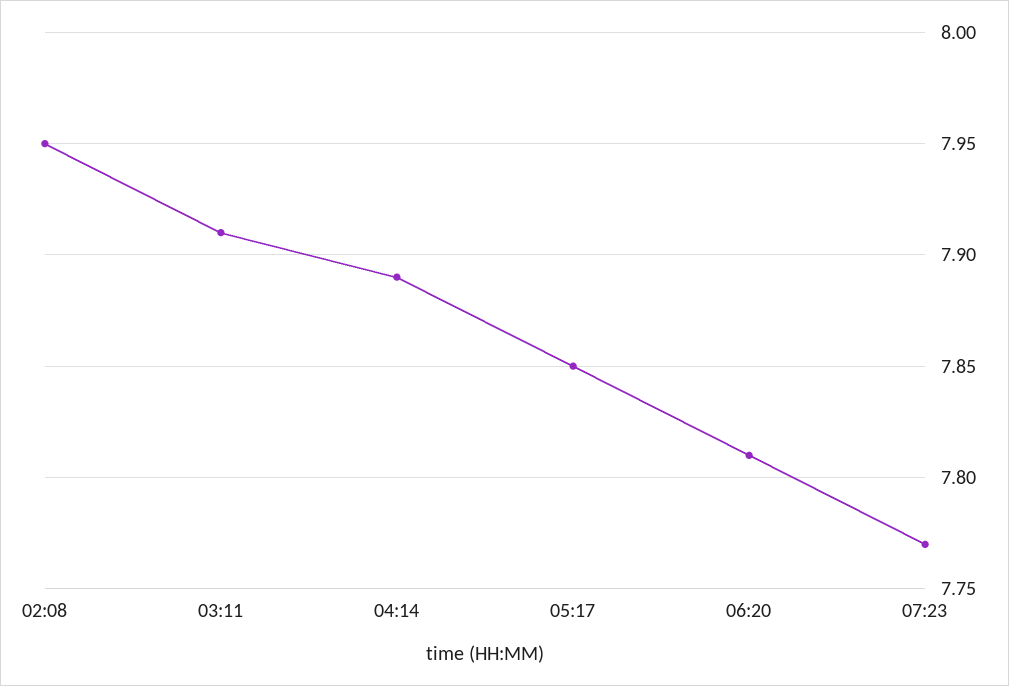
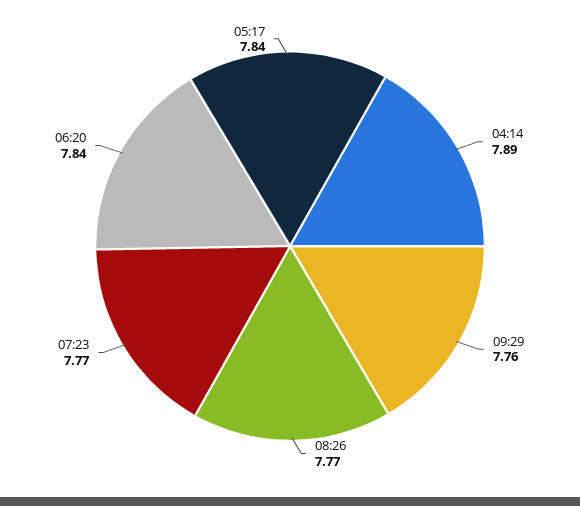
02:08: 7.95 -> none
03:11: 7.91 -> none
05:17: 7.85 -> 7.84
06:20: 7.81 -> 7.84
09:29: none -> 7.76
08:26: none -> 7.77

